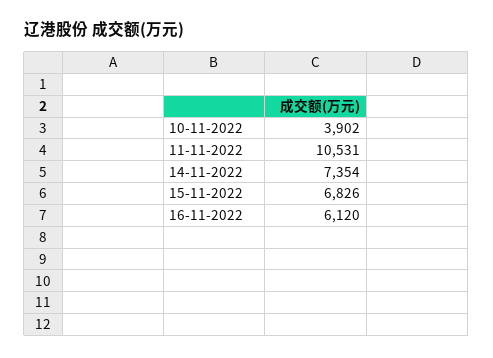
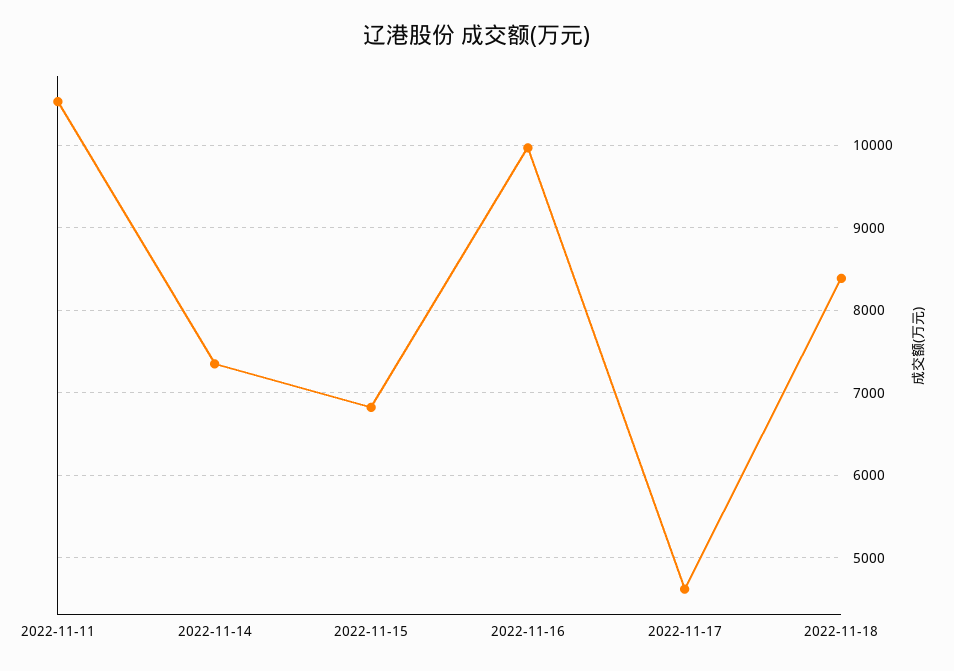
10-11-2022: 3902 -> none
16-11-2022: 6120 -> 10000
2022-11-17: none -> 4600
2022-11-18: none -> 8400

